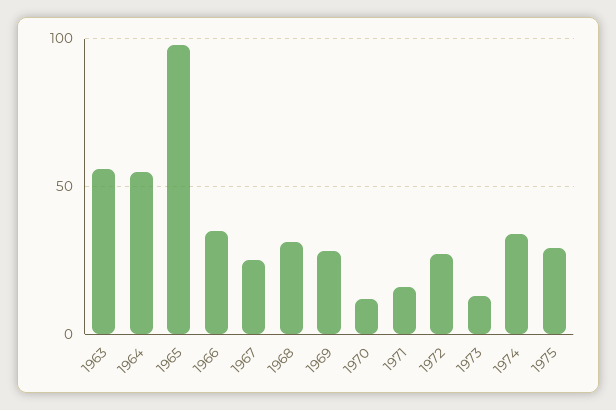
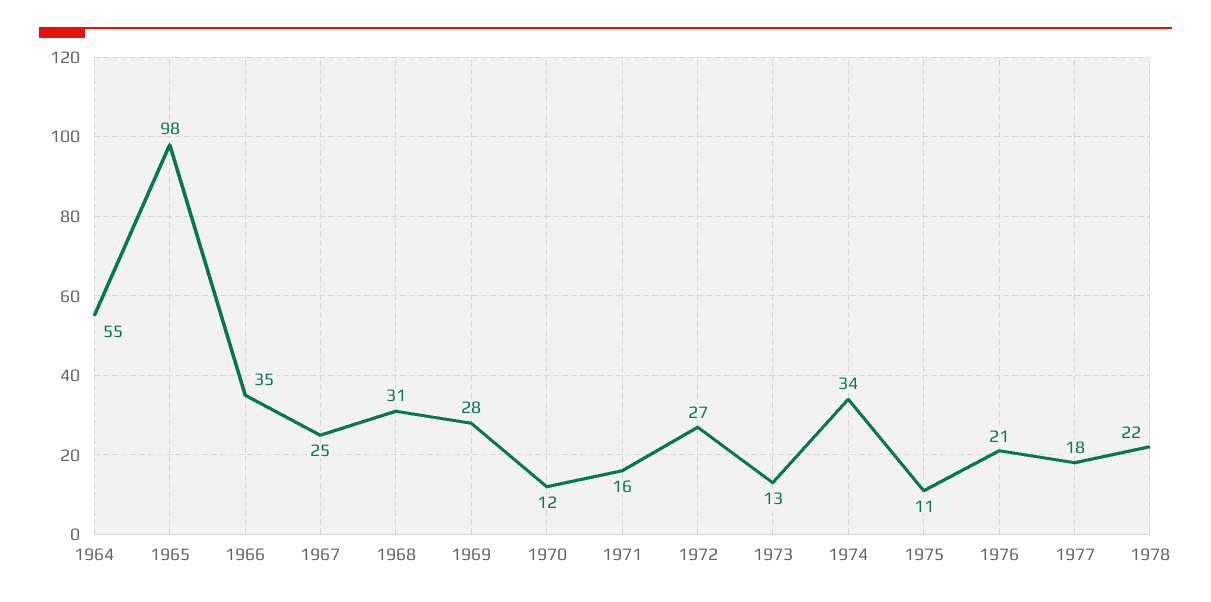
1963: 55 -> none
1975: 30 -> 11
1976: none -> 21
1977: none -> 18
1978: none -> 22

